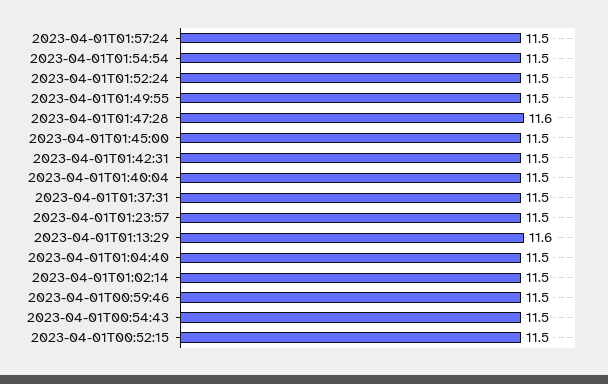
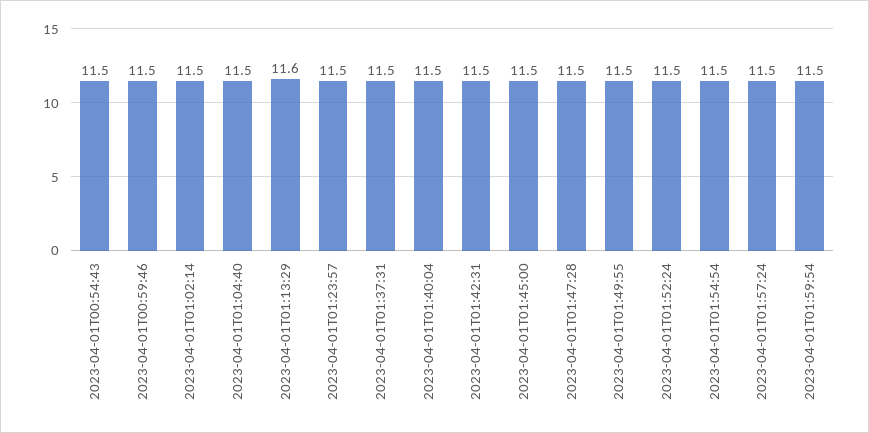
2023-04-01T01:47:28: 11.6 -> 11.5
2023-04-01T00:52:15: 11.5 -> none
2023-04-01T01:59:54: none -> 11.5

